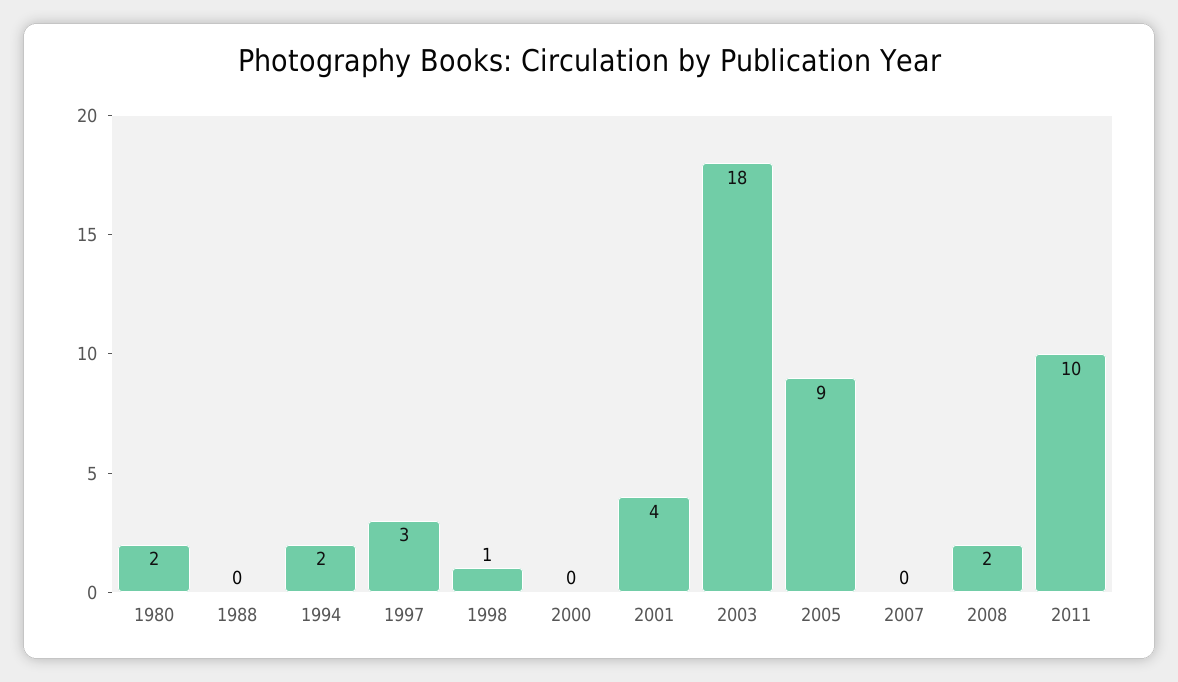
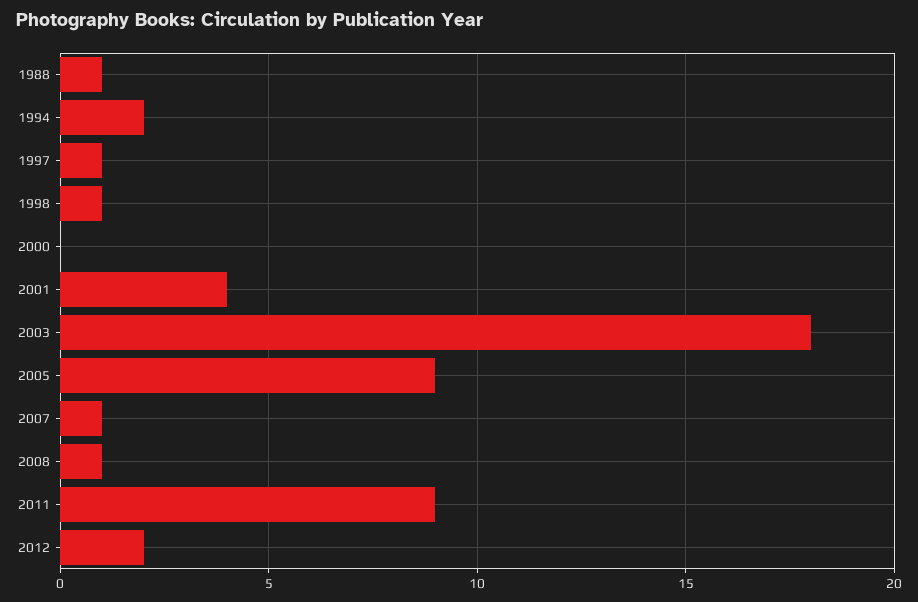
1980: 2 -> none
1988: 0 -> 1
1997: 3 -> 1
2007: 0 -> 1
2008: 2 -> 1
2011: 10 -> 9
2012: none -> 2

